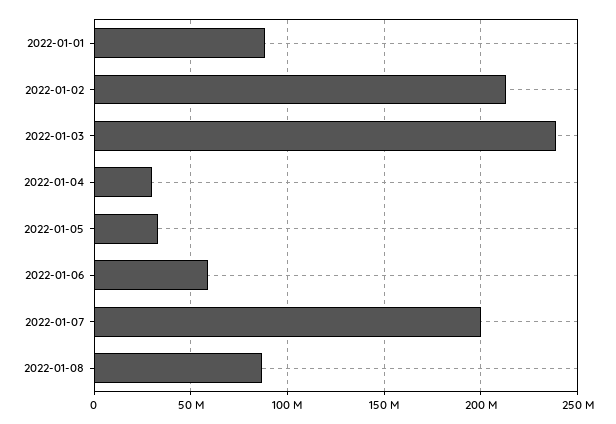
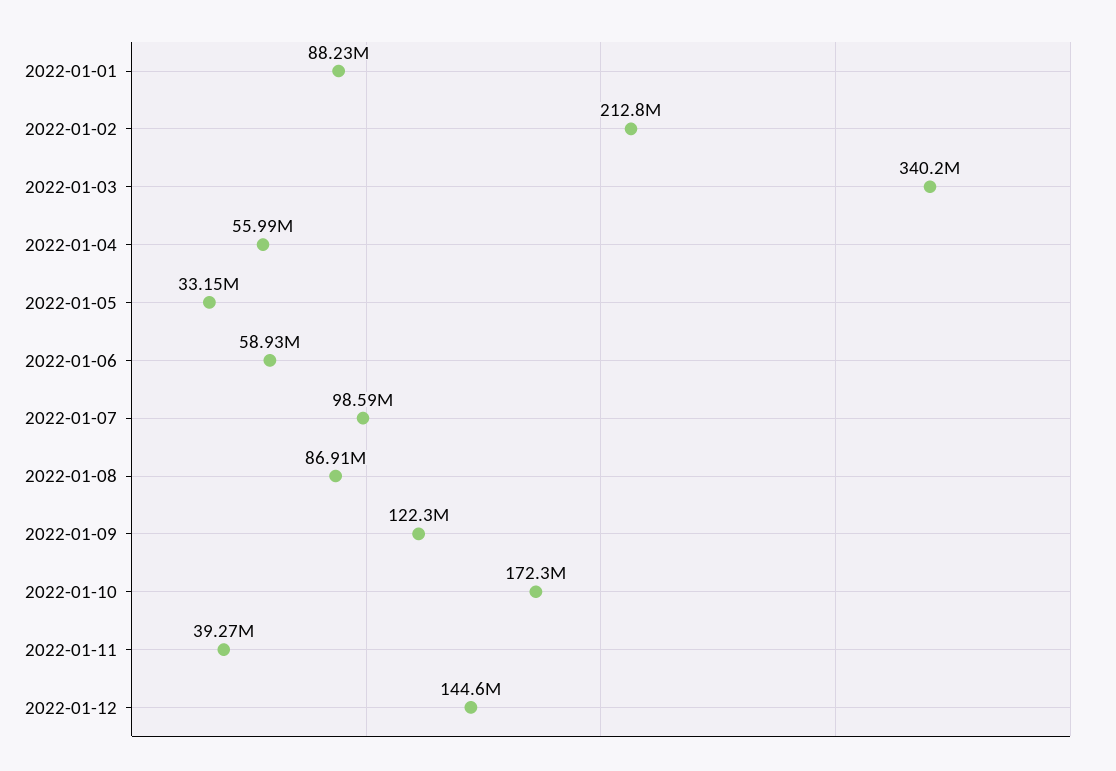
2022-01-03: 240000000 -> 340200000
2022-01-04: 30000000 -> 55990000
2022-01-07: 200000000 -> 98590000
2022-01-09: none -> 122300000
2022-01-10: none -> 172300000
2022-01-11: none -> 39270000
2022-01-12: none -> 144600000

